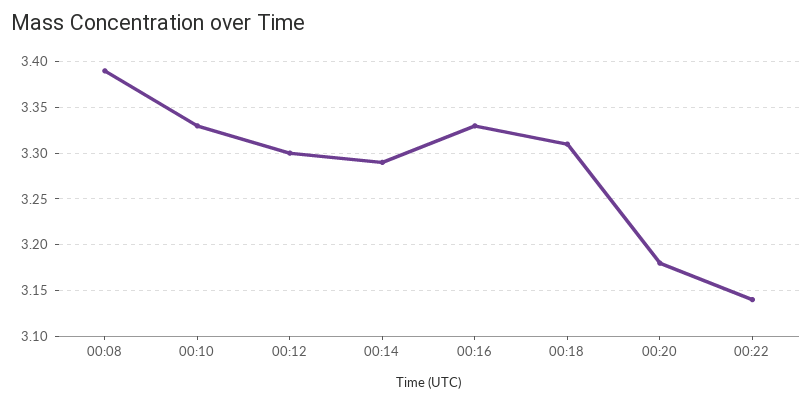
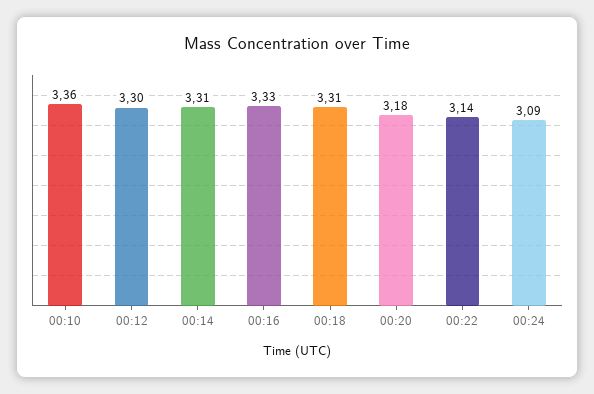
00:08: 3.39 -> none
00:10: 3.33 -> 3.36
00:14: 3.29 -> 3.31
00:24: none -> 3.09

